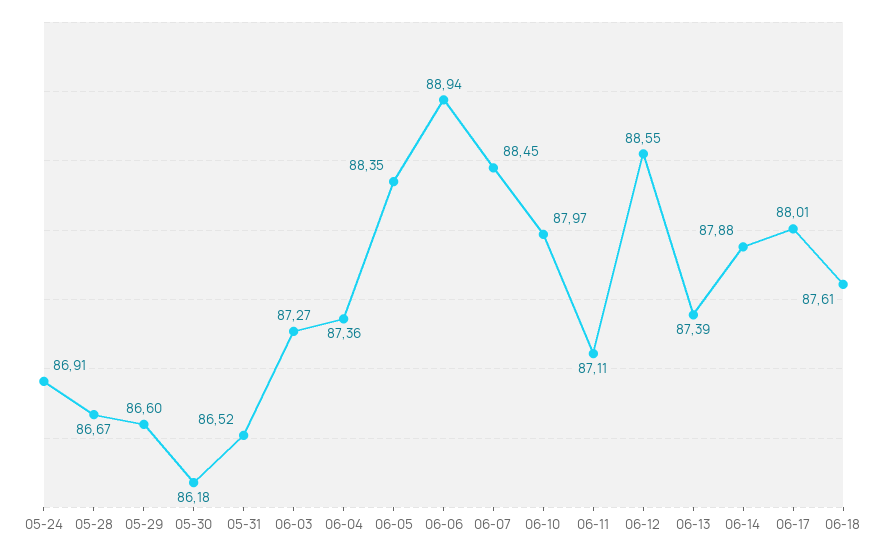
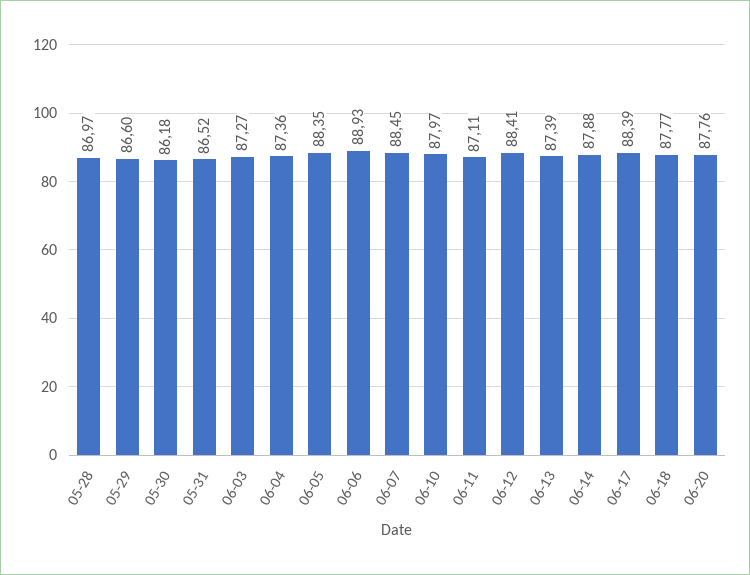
05-24: 86.91 -> none
05-28: 86.67 -> 86.97
06-06: 88.94 -> 88.93
06-12: 88.55 -> 88.41
06-17: 88.01 -> 88.39
06-18: 87.61 -> 87.77
06-20: none -> 87.76

